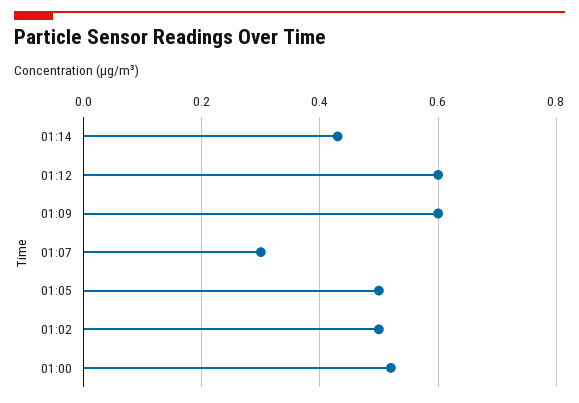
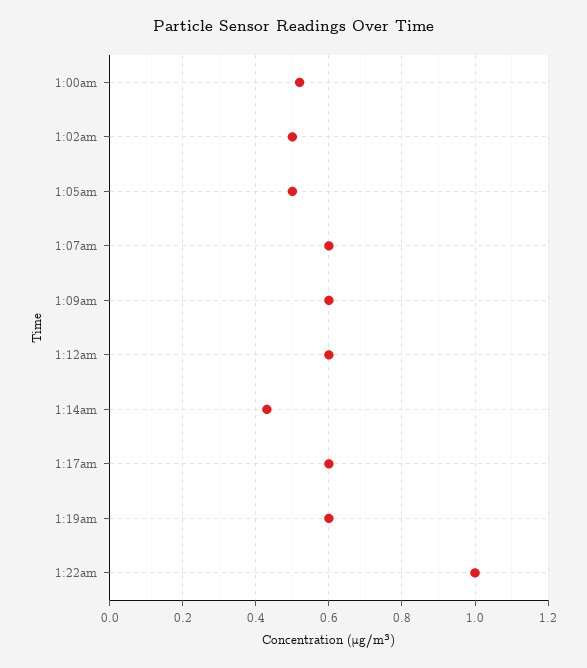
01:07: 0.3 -> 0.6
1:17am: none -> 0.6
1:19am: none -> 0.6
1:22am: none -> 1

